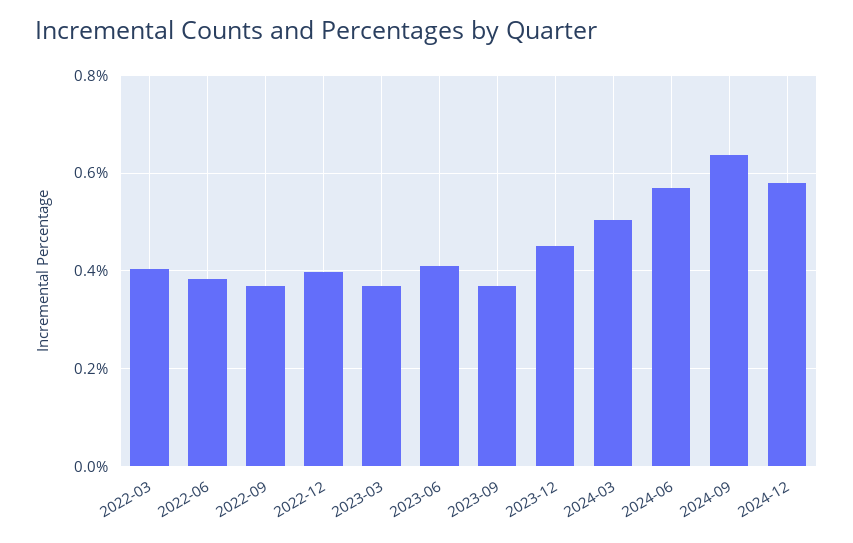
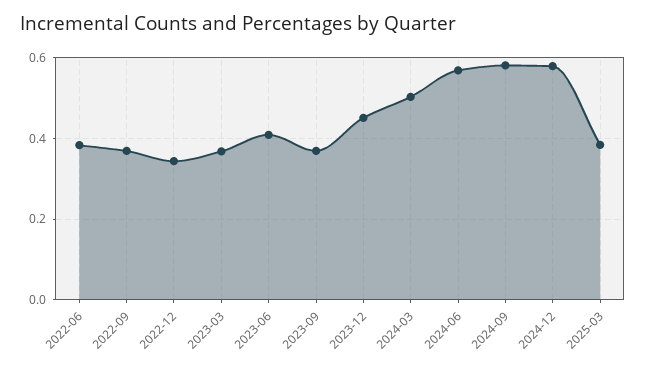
2022-03: 0.4 -> none
2022-12: 0.4 -> 0.34
2024-09: 0.64 -> 0.58
2025-03: none -> 0.38

